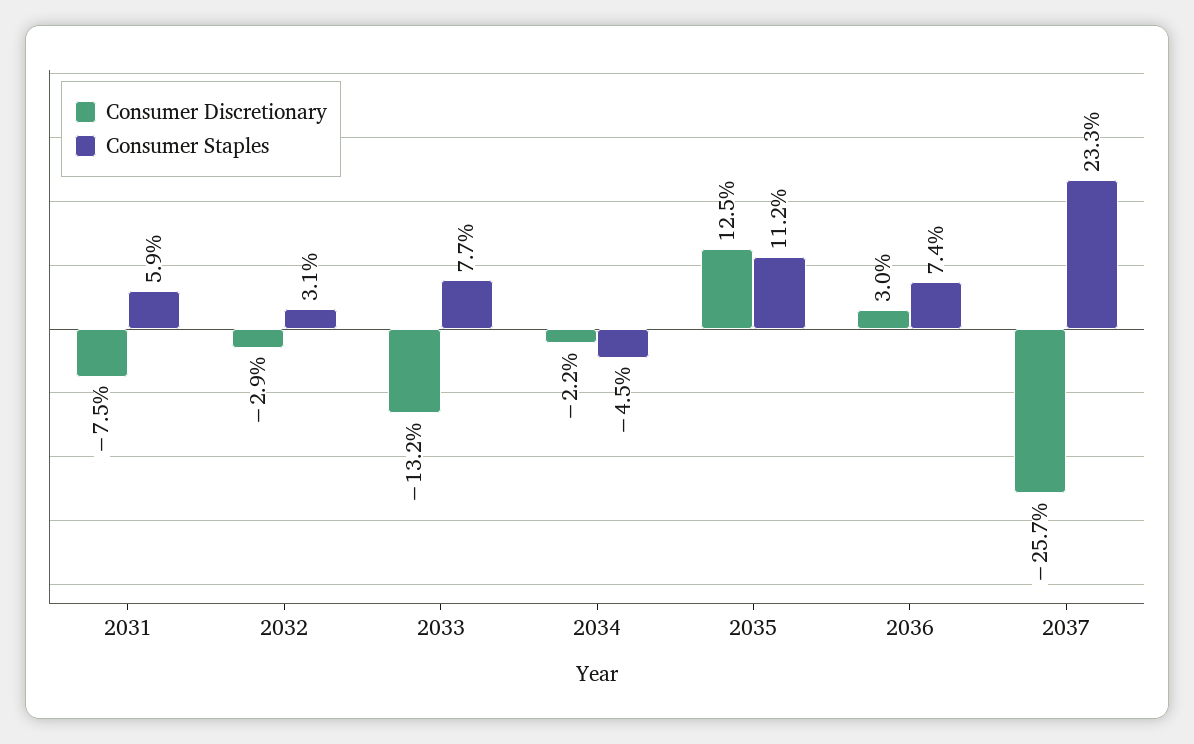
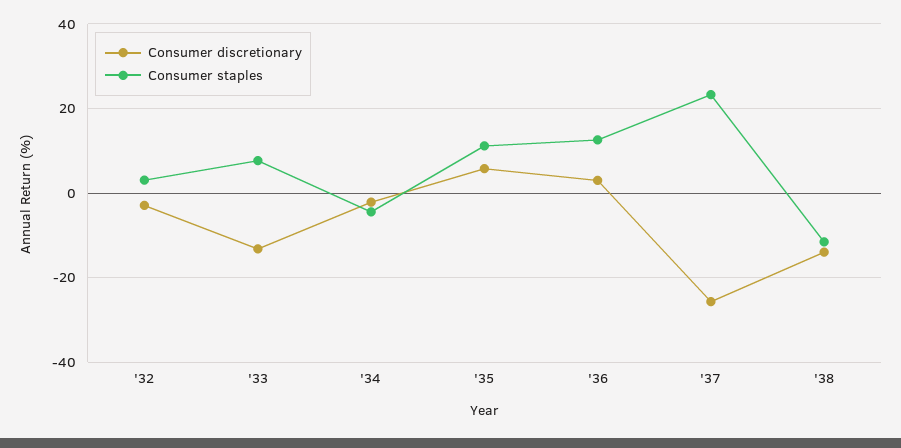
Consumer Discretionary, 2031: -7.5 -> none
Consumer Staples, 2031: 5.9 -> none
Consumer Discretionary, 2035: 12.5 -> 6
Consumer Staples, 2036: 7.4 -> 12
Consumer Discretionary, '38: none -> -14
Consumer Staples, '38: none -> -12

